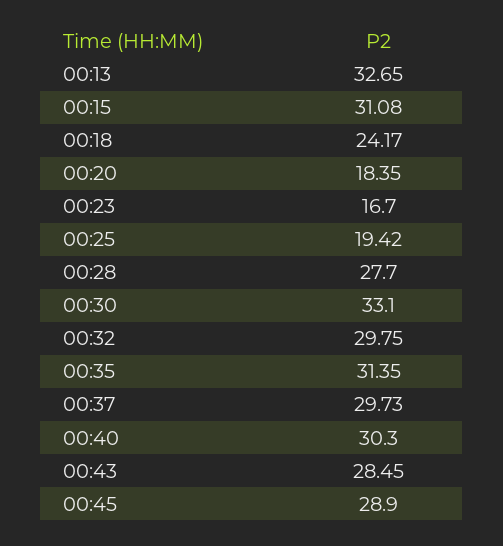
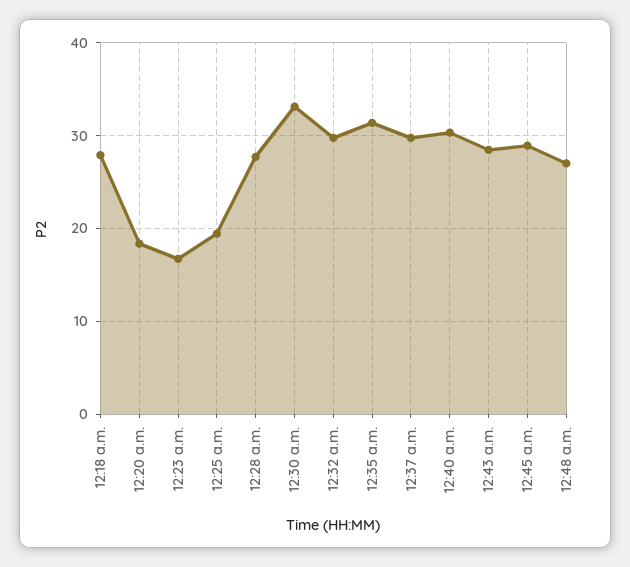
00:13: 32.65 -> none
00:15: 31.08 -> none
00:18: 24.17 -> 28
12:48 a.m.: none -> 27

